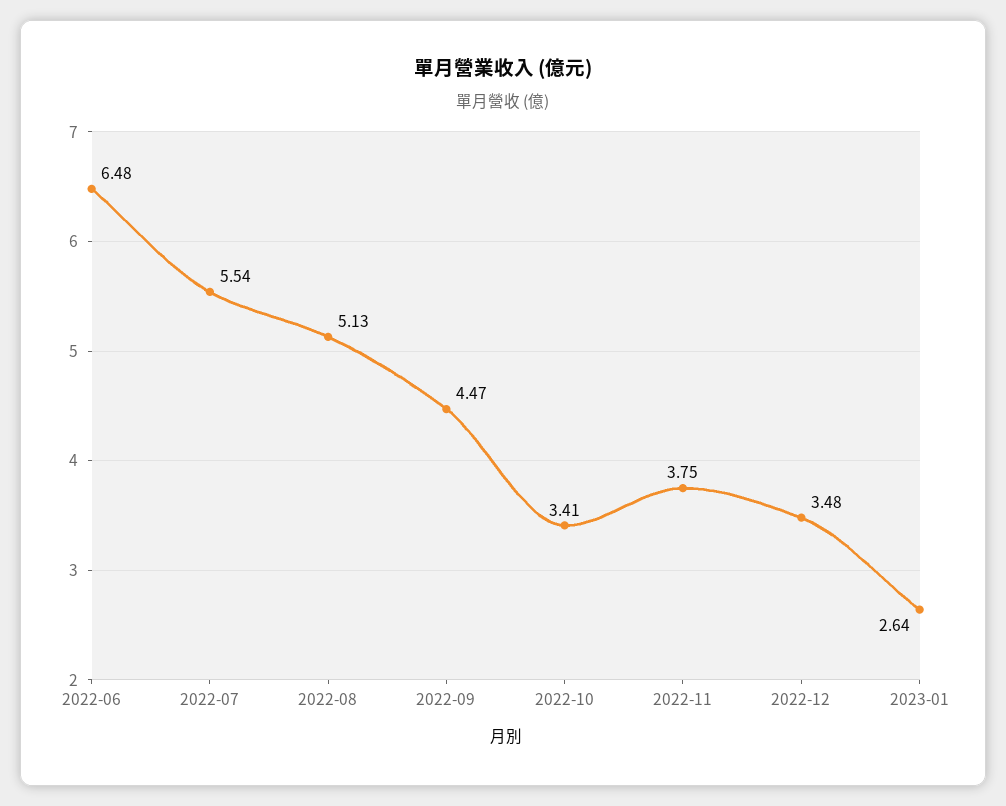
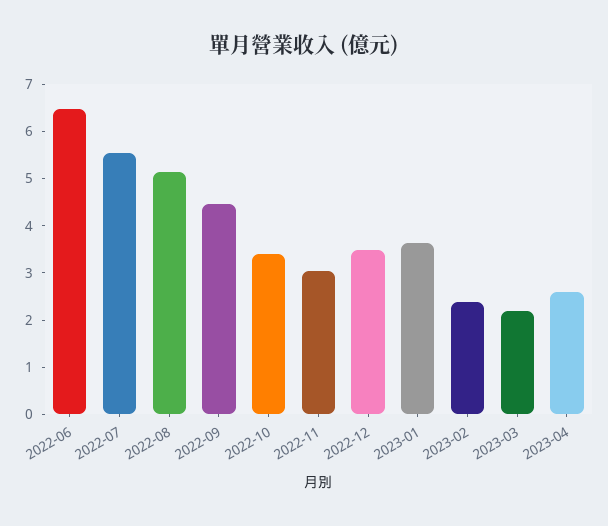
2022-11: 3.75 -> 3
2023-01: 2.64 -> 3.6
2023-02: none -> 2.4
2023-03: none -> 2.2
2023-04: none -> 2.6

